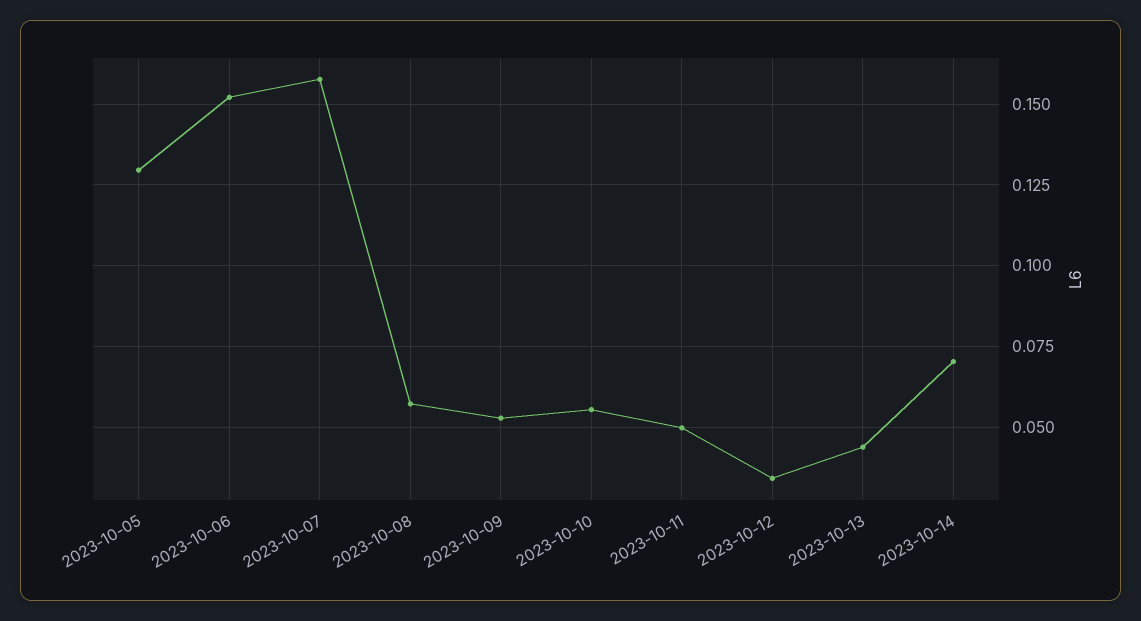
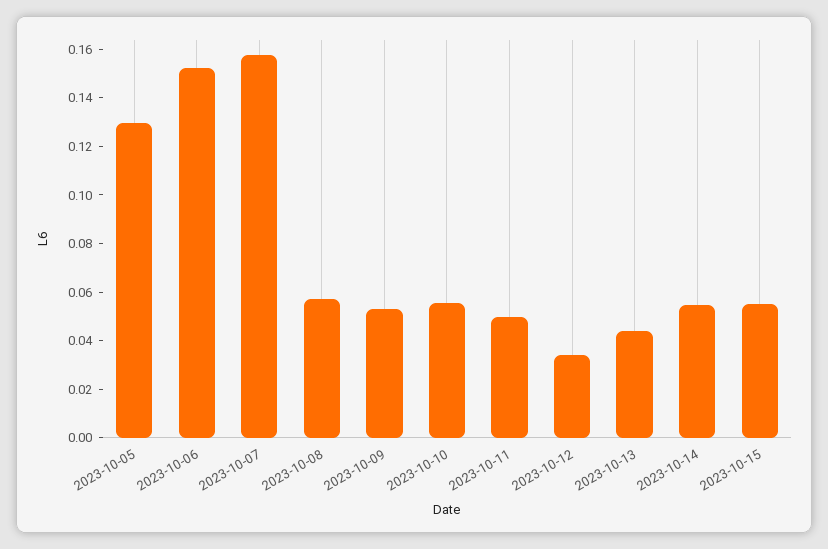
2023-10-14: 0.07 -> 0.055
2023-10-15: none -> 0.055

